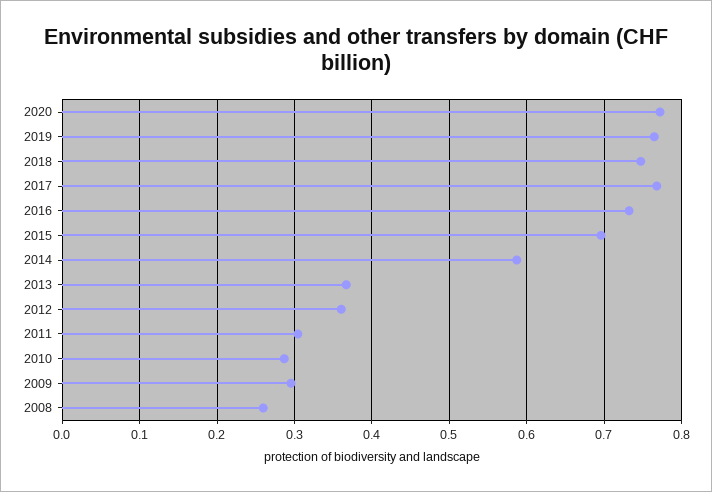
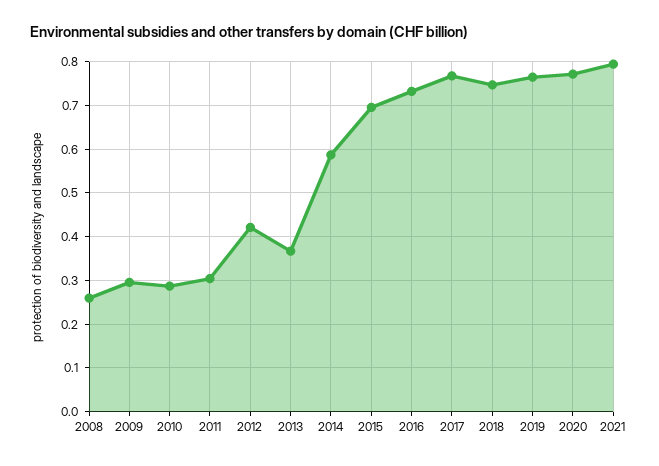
2012: 0.36 -> 0.42
2021: none -> 0.8

